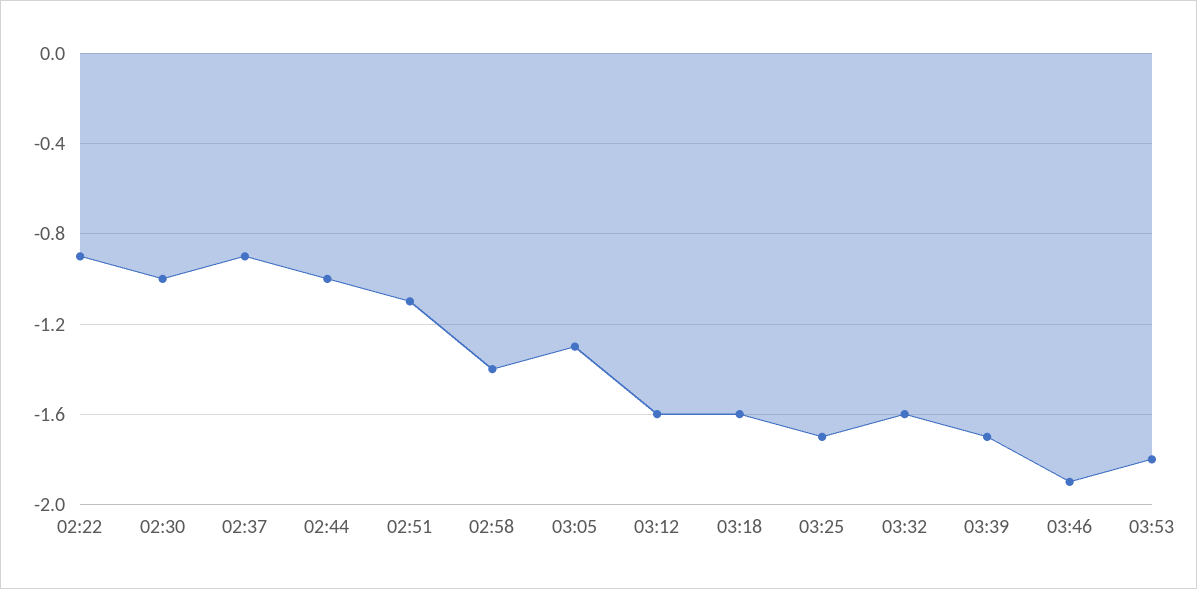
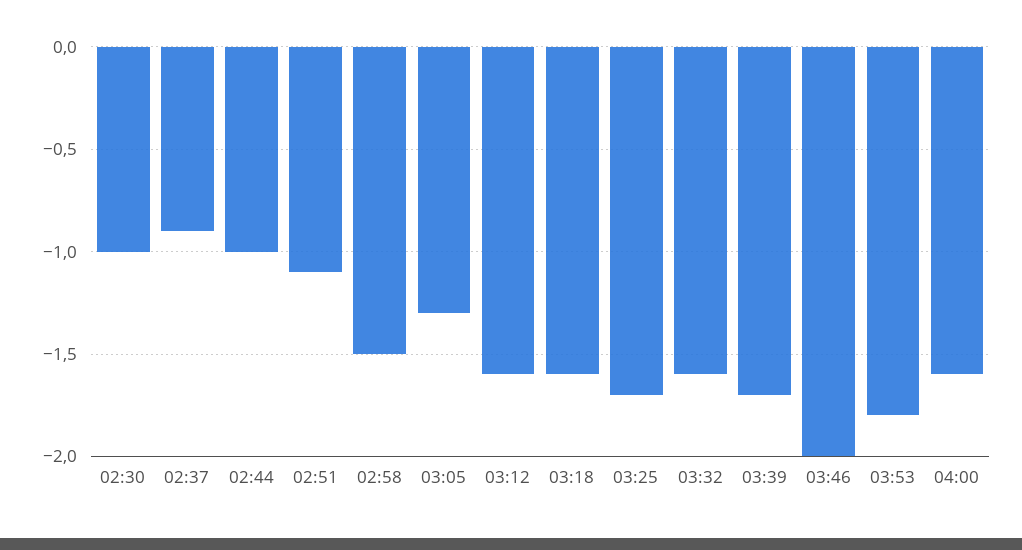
02:22: -0.9 -> none
02:58: -1.4 -> -1.5
03:46: -1.9 -> -2
04:00: none -> -1.6

